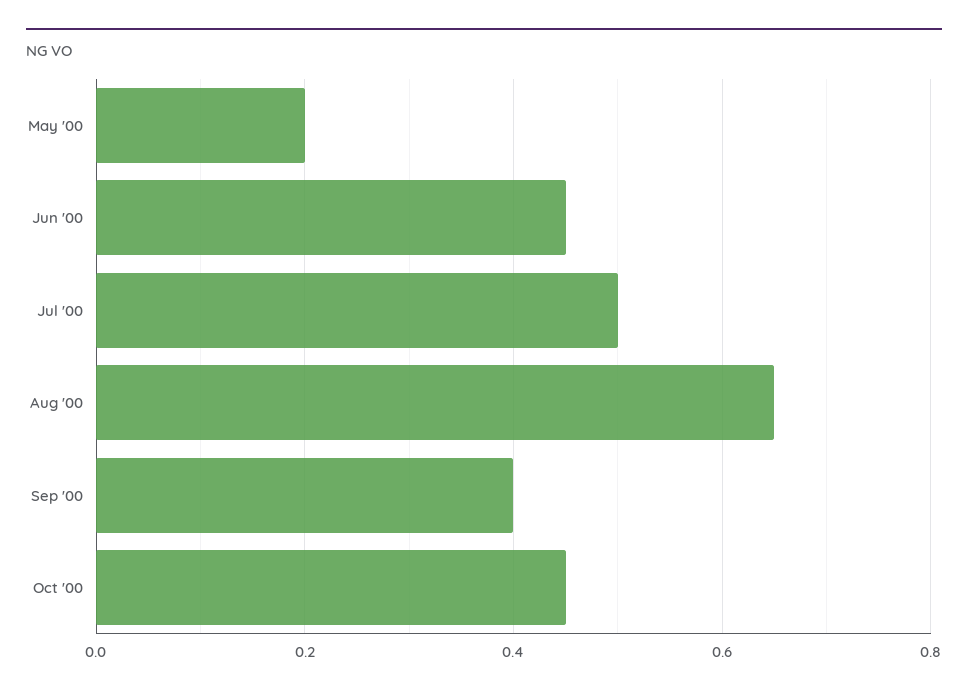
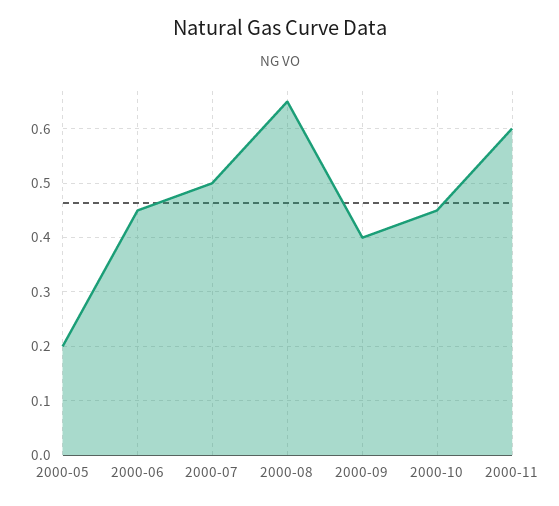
2000-11: none -> 0.6

